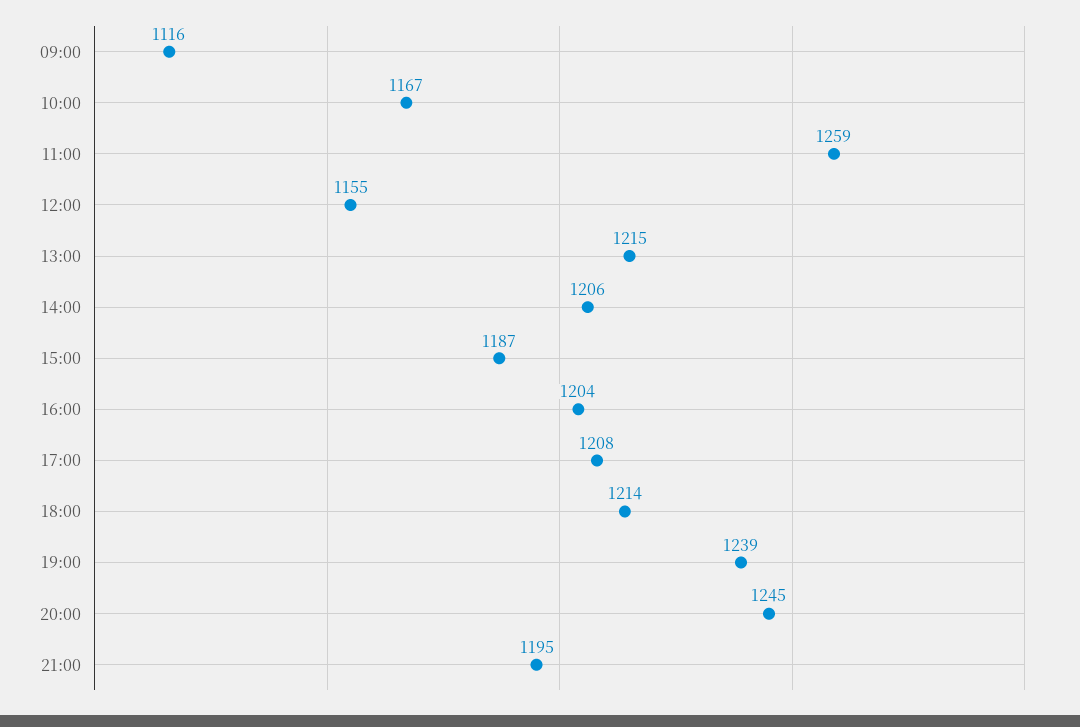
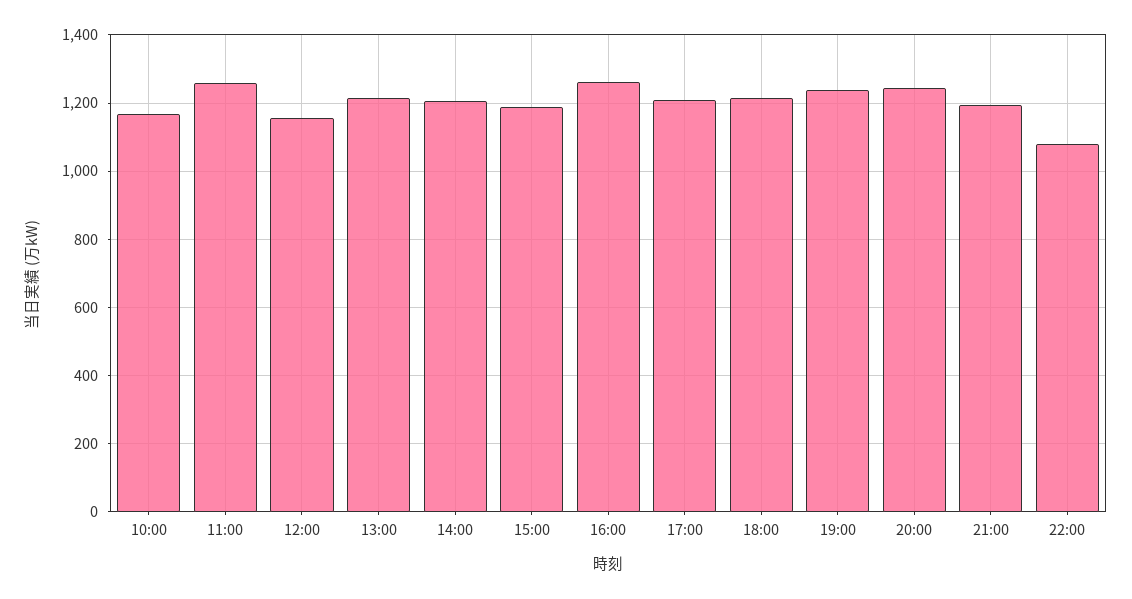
09:00: 1116 -> none
16:00: 1204 -> 1260
22:00: none -> 1080

